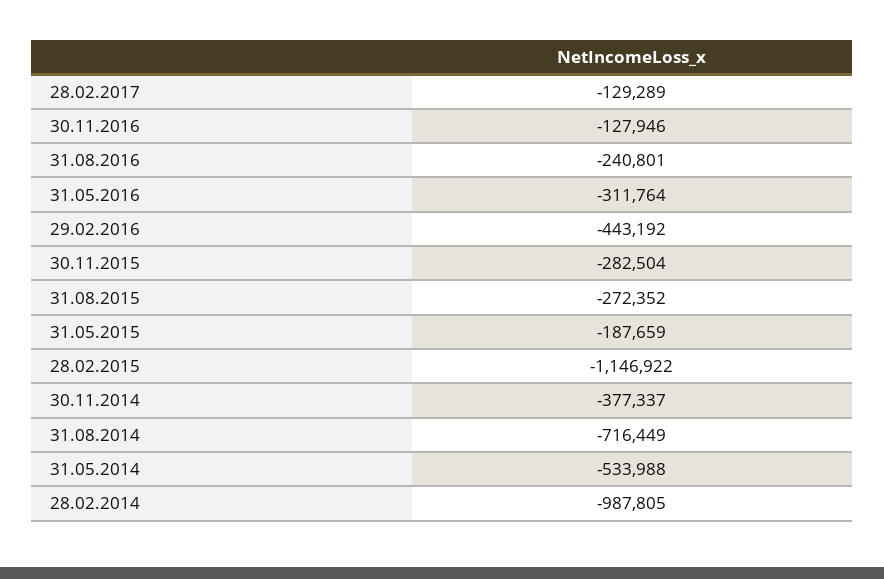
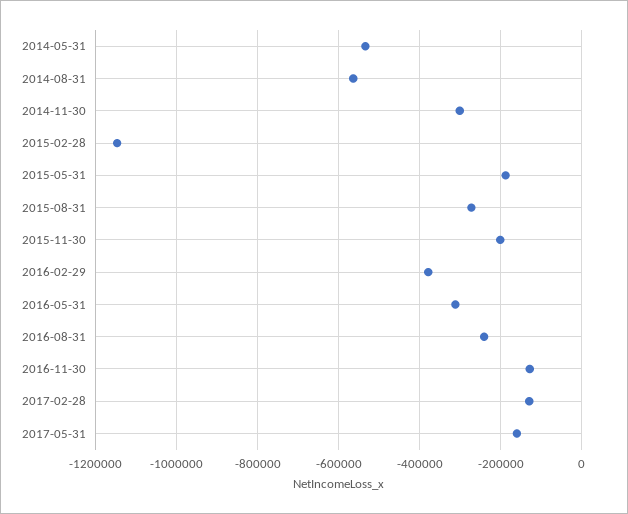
29.02.2016: -443192 -> -380000
30.11.2015: -282504 -> -200000
30.11.2014: -377337 -> -300000
31.08.2014: -716449 -> -560000
28.02.2014: -987805 -> none
2017-05-31: none -> -160000

